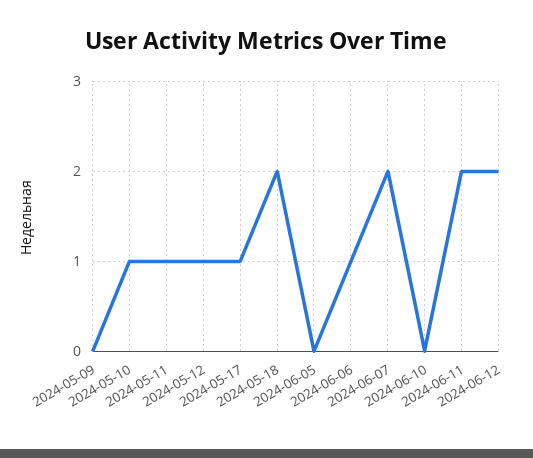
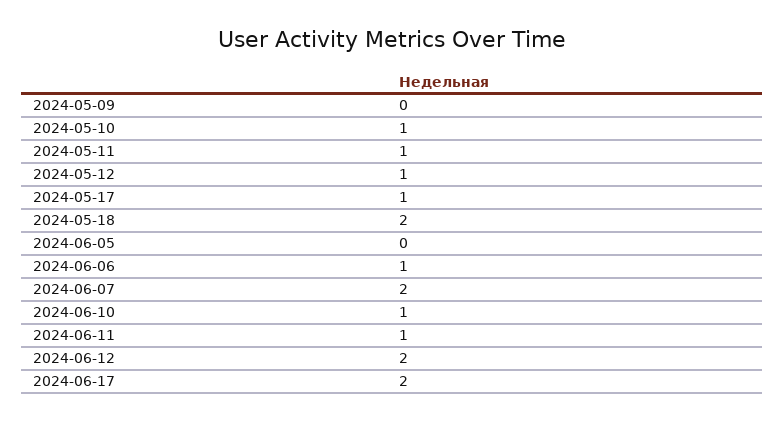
2024-06-10: 0 -> 1
2024-06-11: 2 -> 1
2024-06-17: none -> 2

